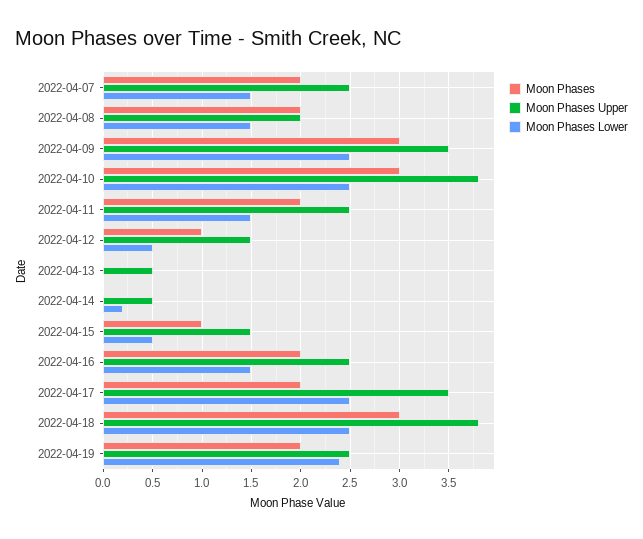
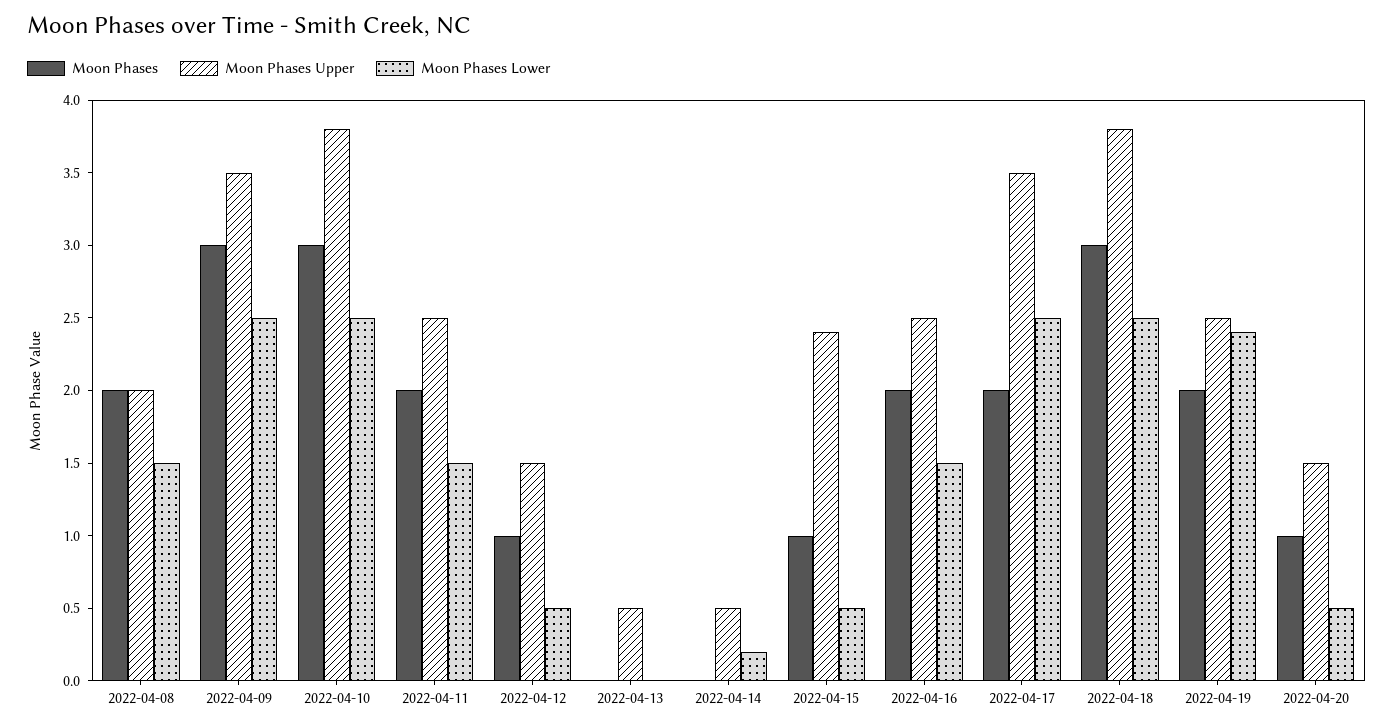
Moon Phases, 2022-04-07: 2 -> none
Moon Phases Upper, 2022-04-07: 2.5 -> none
Moon Phases Lower, 2022-04-07: 1.5 -> none
Moon Phases Upper, 2022-04-15: 1.5 -> 2.4
Moon Phases, 2022-04-20: none -> 1
Moon Phases Upper, 2022-04-20: none -> 1.5
Moon Phases Lower, 2022-04-20: none -> 0.5

